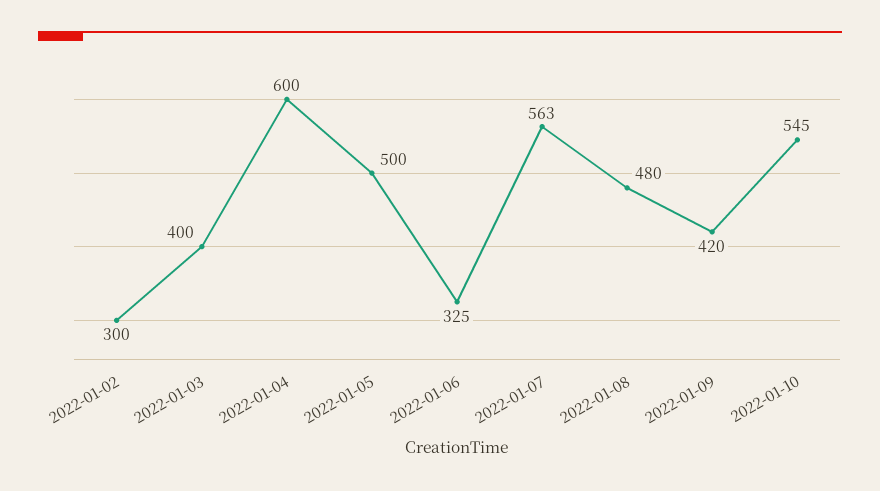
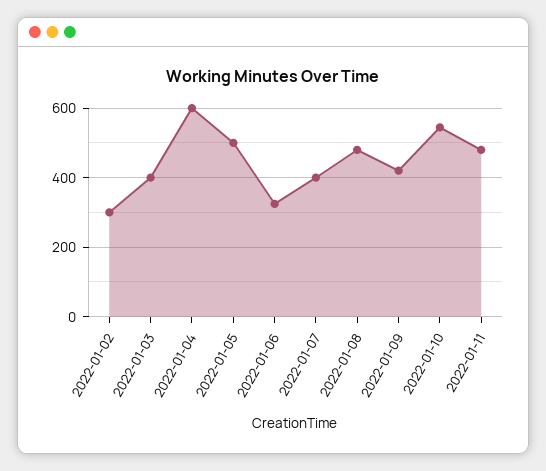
2022-01-07: 563 -> 400
2022-01-11: none -> 480

